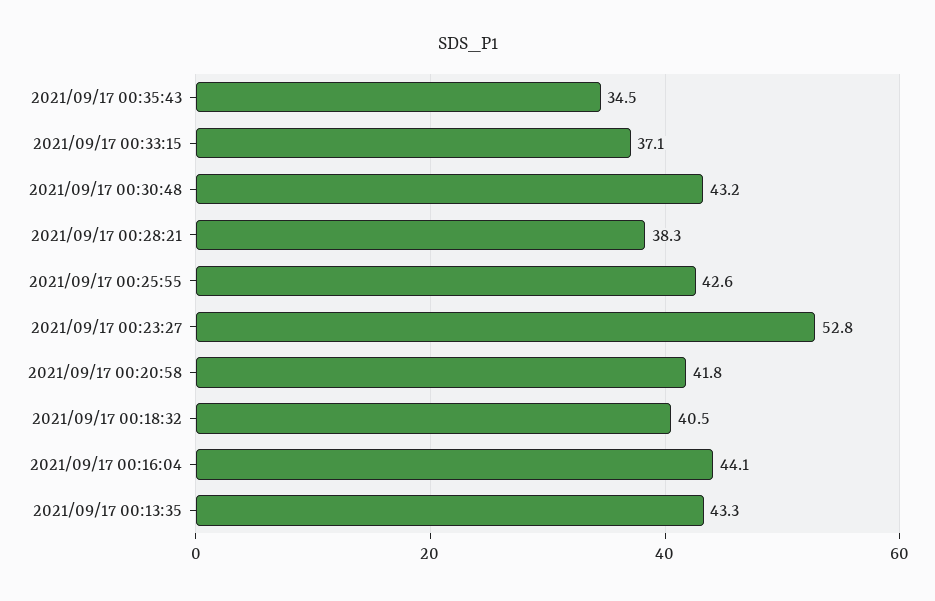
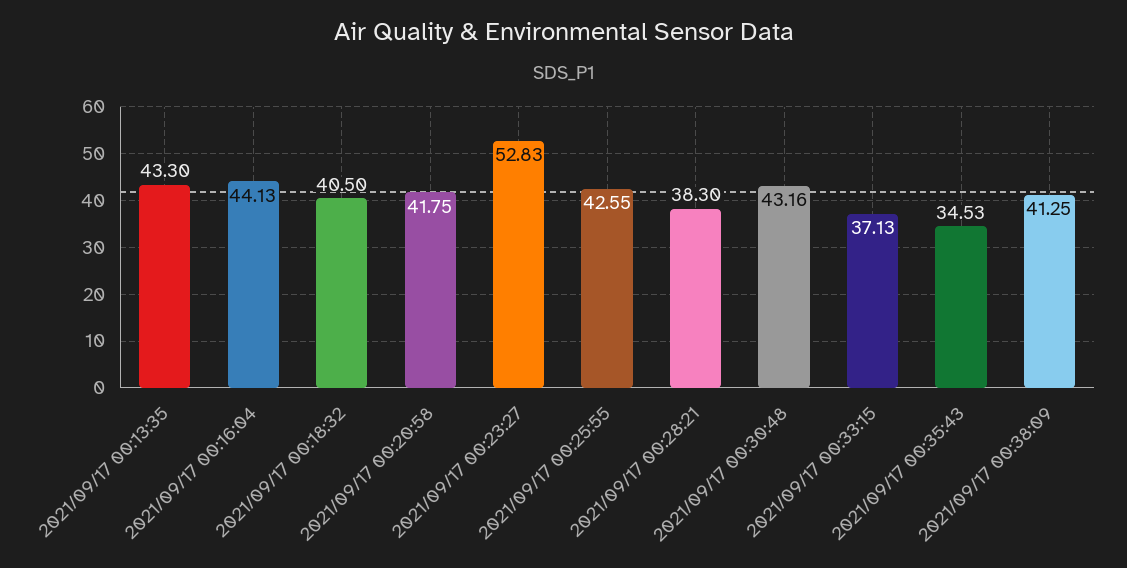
2021/09/17 00:38:09: none -> 41.25

